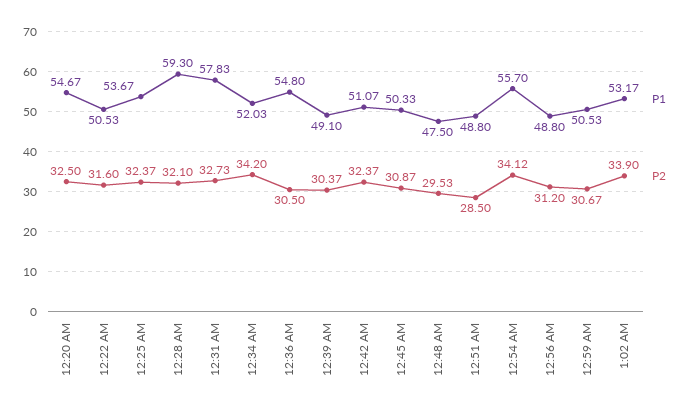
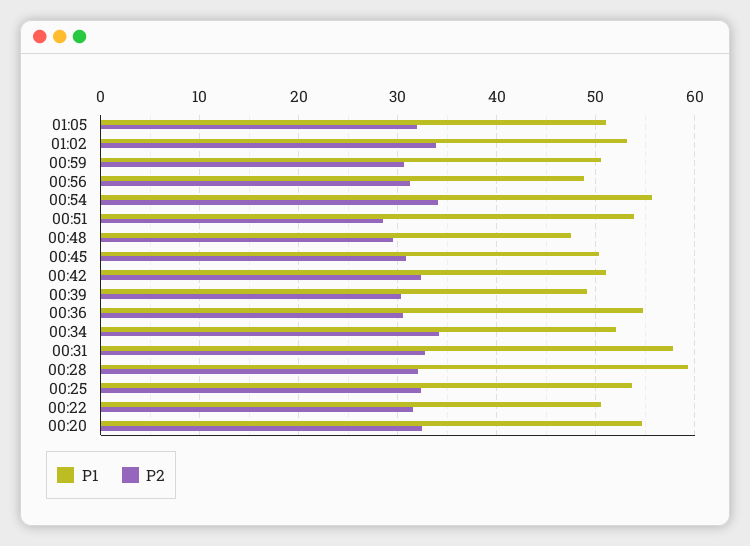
P1, 12:51 AM: 48.8 -> 54
P1, 01:05: none -> 51
P2, 01:05: none -> 32

